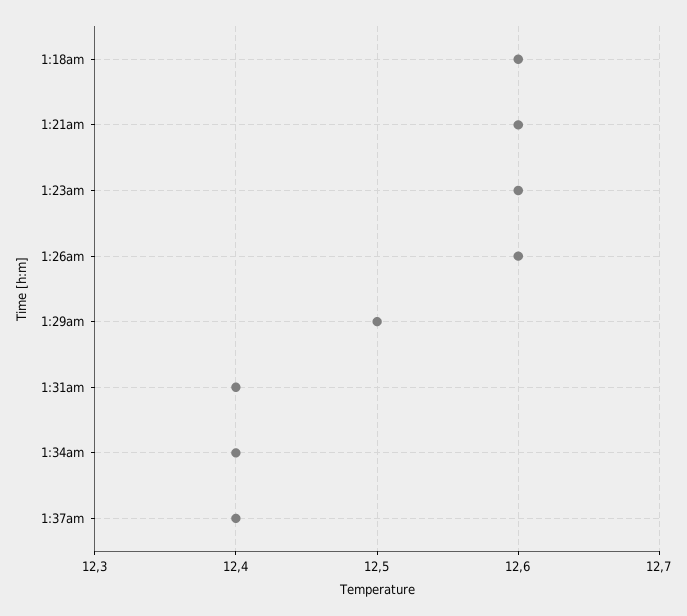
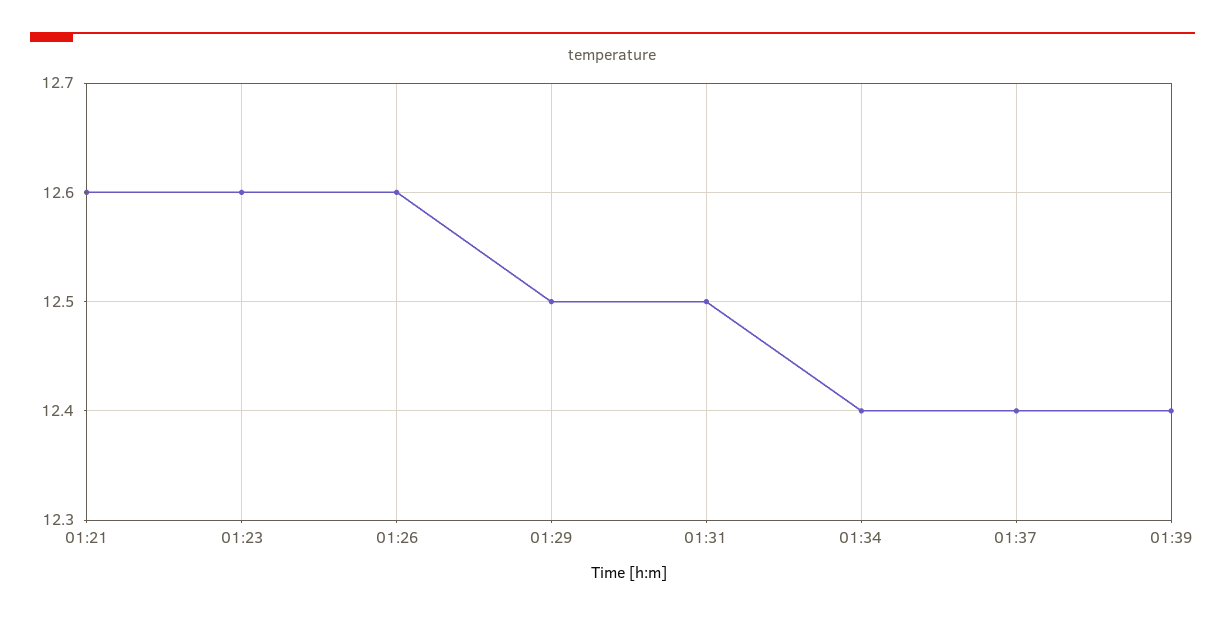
1:18am: 12.6 -> none
1:31am: 12.4 -> 12.5
01:39: none -> 12.4

